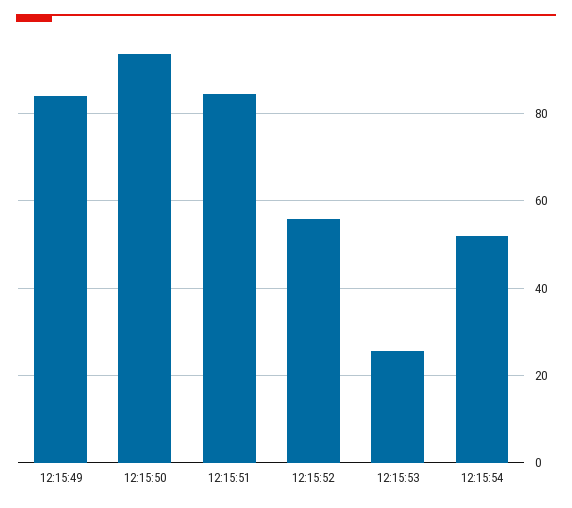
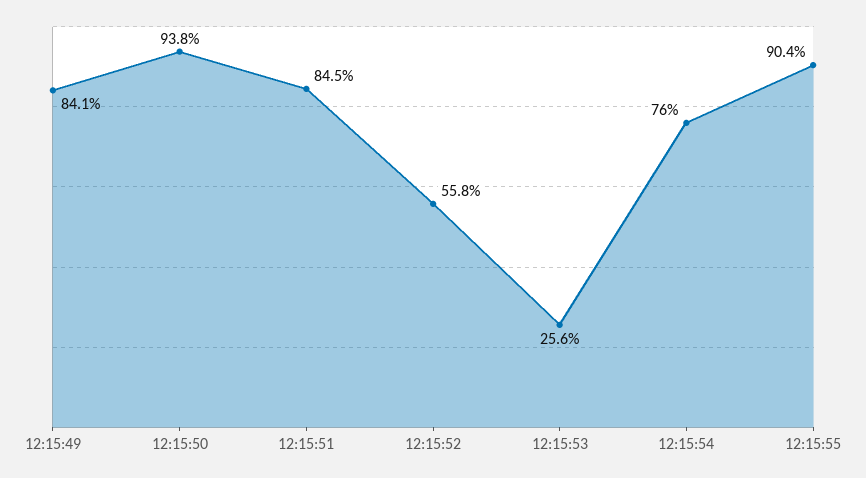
12:15:54: 52 -> 76
12:15:55: none -> 90.4

